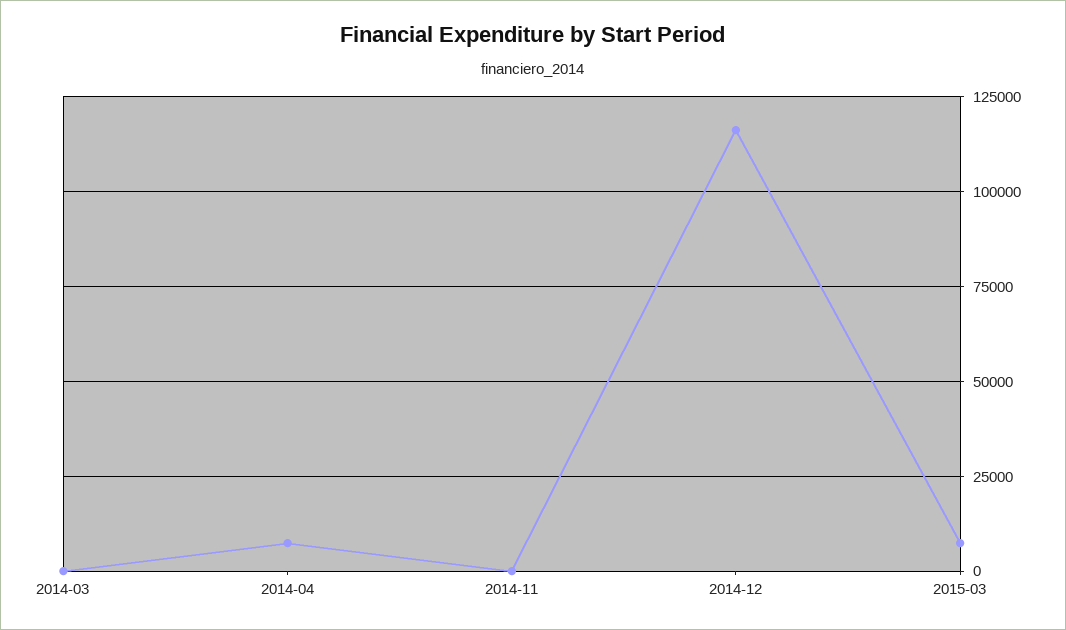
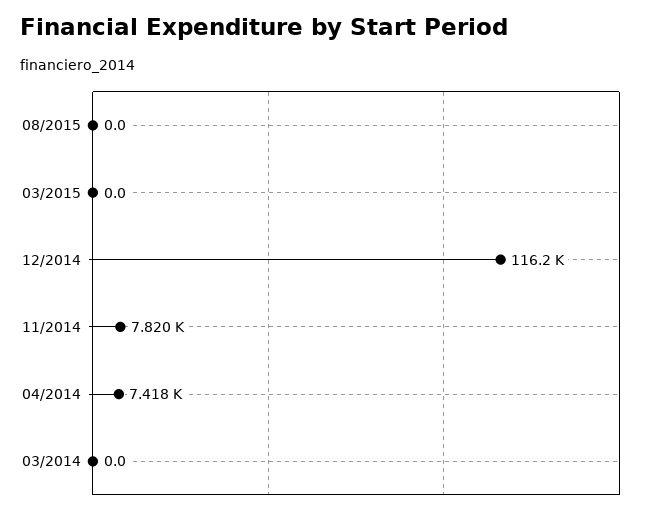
2014-11: 0 -> 7820
2015-03: 7500 -> 0
08/2015: none -> 0

